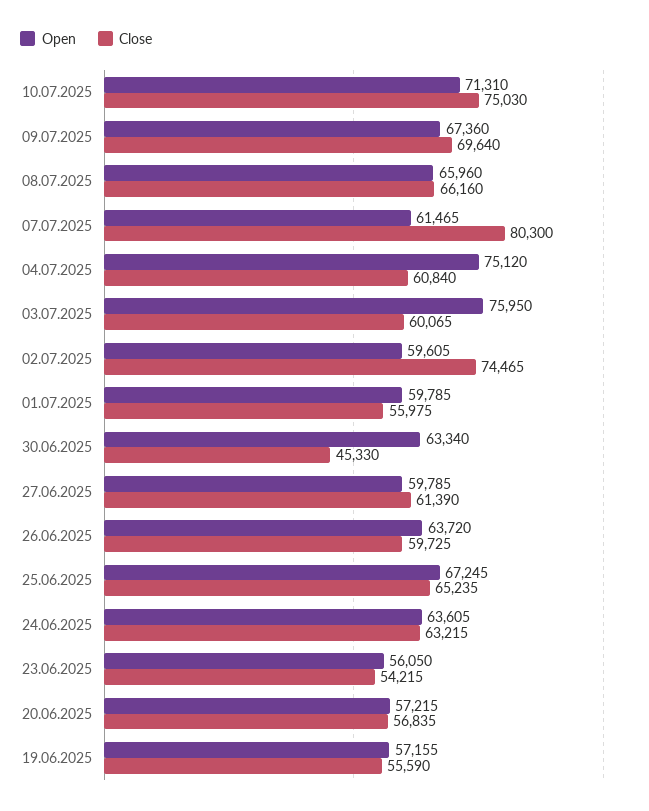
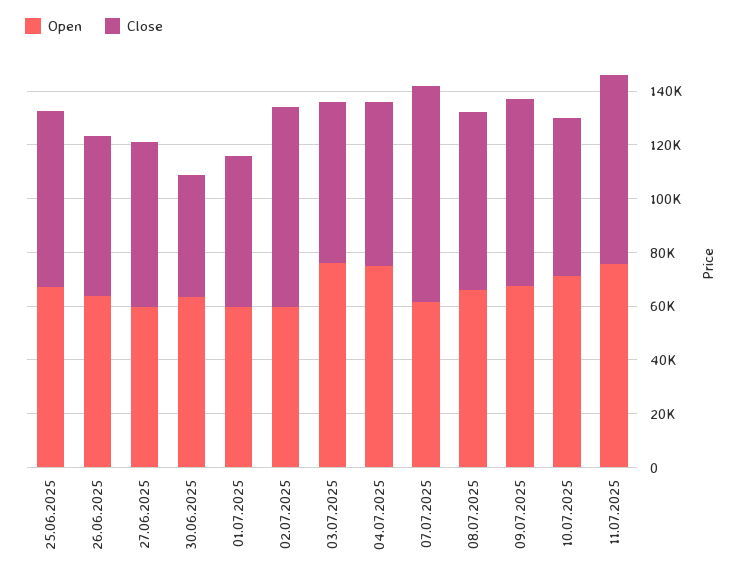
Close, 10.07.2025: 75030 -> 60000
Open, 24.06.2025: 63605 -> none
Close, 24.06.2025: 63215 -> none
Open, 23.06.2025: 56050 -> none
Close, 23.06.2025: 54215 -> none
Open, 20.06.2025: 57215 -> none
Close, 20.06.2025: 56835 -> none
Open, 19.06.2025: 57155 -> none
Close, 19.06.2025: 55590 -> none
Open, 11.07.2025: none -> 75000
Close, 11.07.2025: none -> 70000

